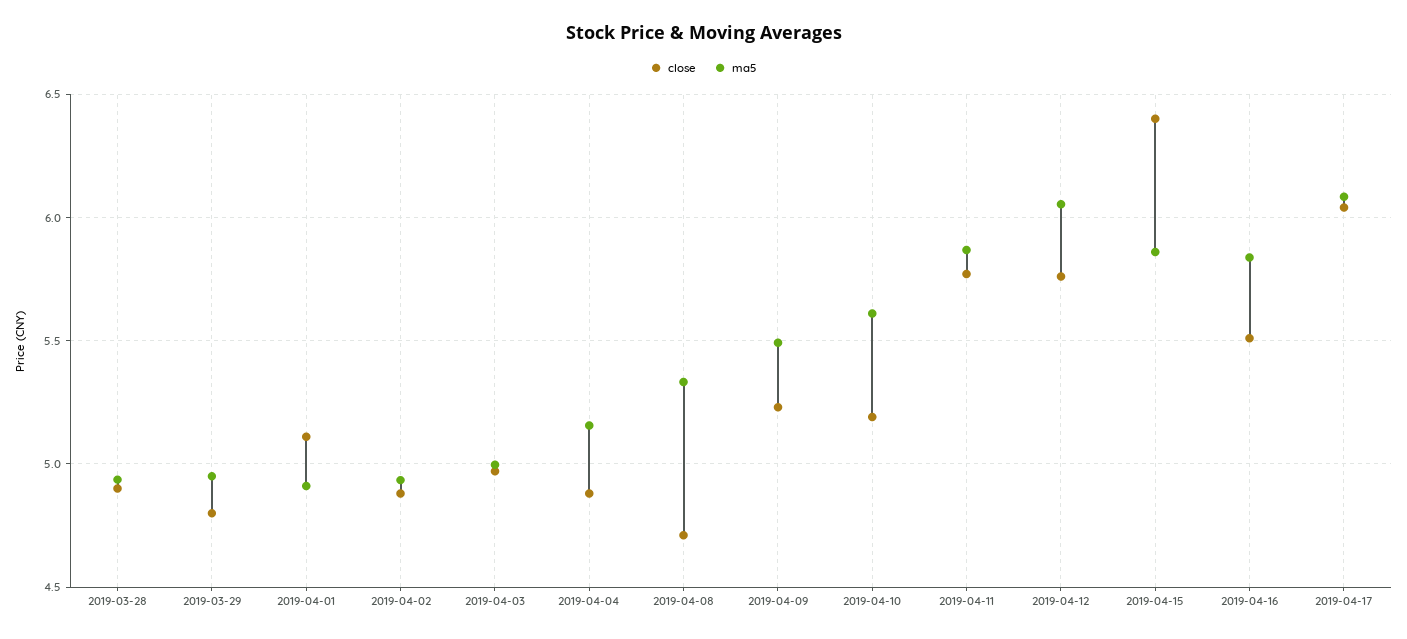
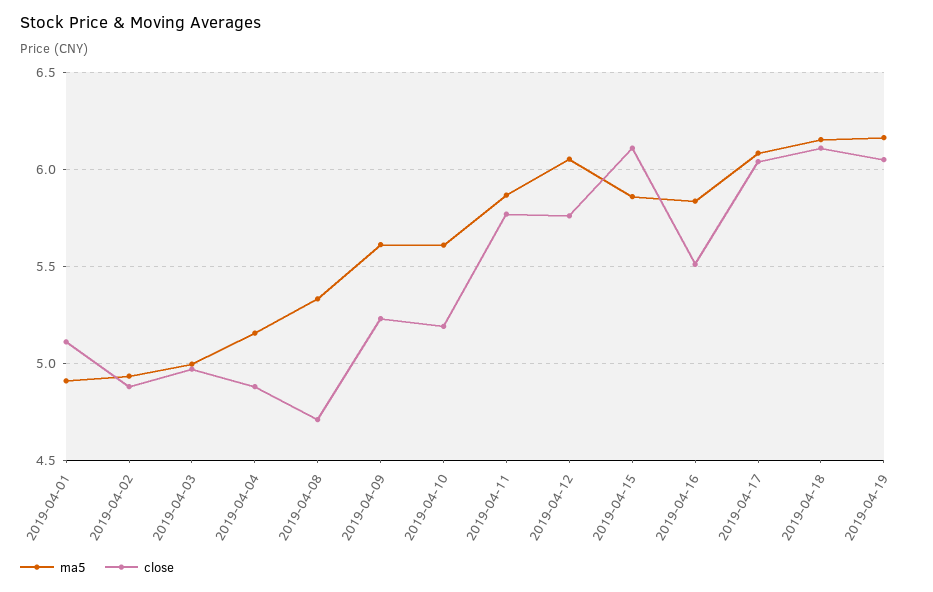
close, 2019-03-28: 4.9 -> none
ma5, 2019-03-28: 4.95 -> none
close, 2019-03-29: 4.8 -> none
ma5, 2019-03-29: 4.95 -> none
ma5, 2019-04-09: 5.5 -> 5.6
close, 2019-04-15: 6.4 -> 6.1
ma5, 2019-04-18: none -> 6.15
close, 2019-04-18: none -> 6.1
ma5, 2019-04-19: none -> 6.15
close, 2019-04-19: none -> 6.05

